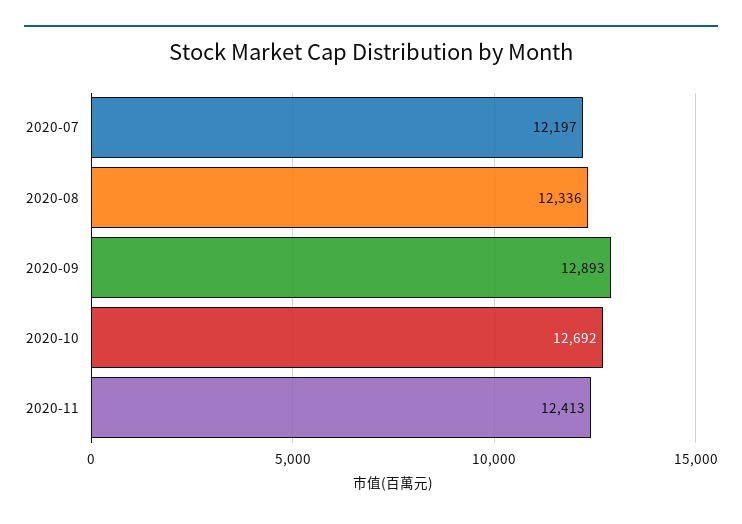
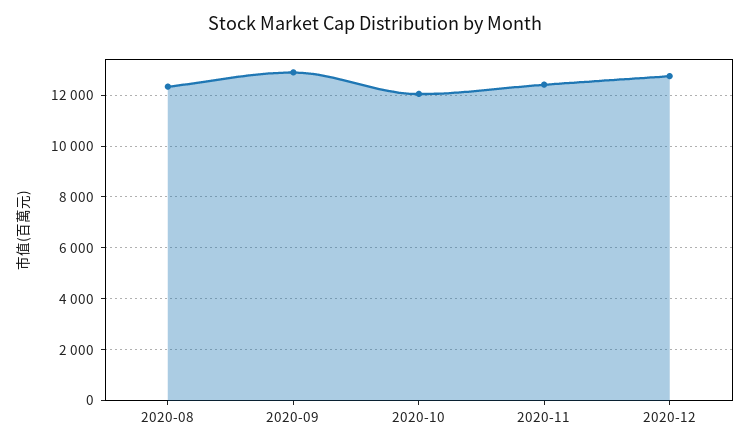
2020-07: 12197 -> none
2020-10: 12692 -> 12000
2020-12: none -> 12750

